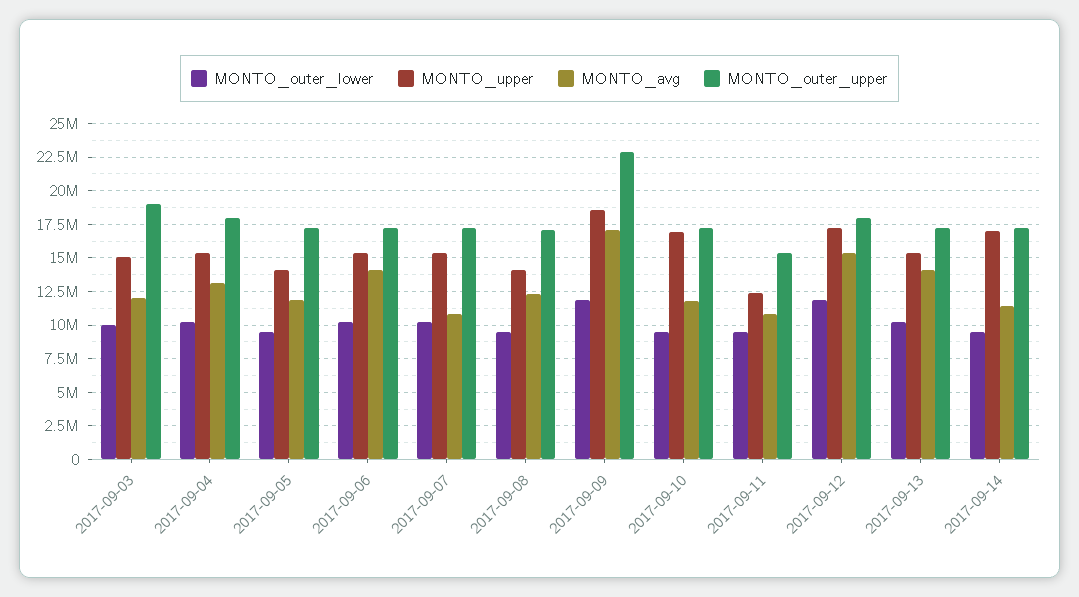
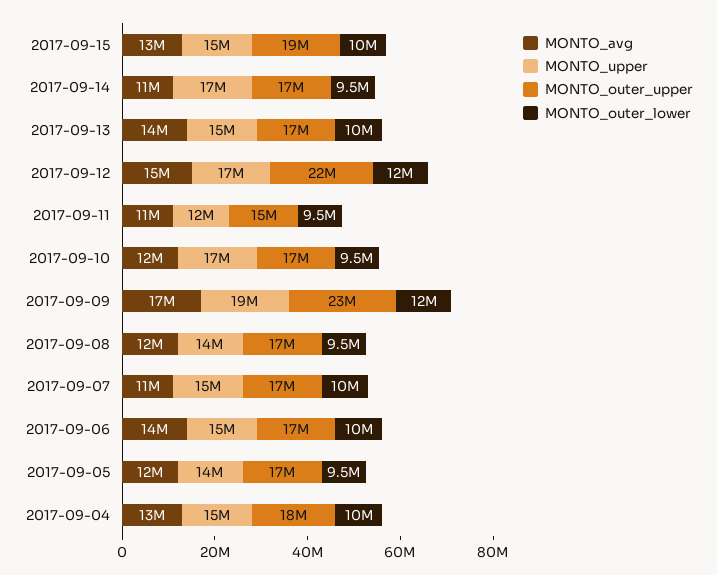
MONTO_outer_lower, 2017-09-03: 10000000 -> none
MONTO_upper, 2017-09-03: 15000000 -> none
MONTO_avg, 2017-09-03: 12000000 -> none
MONTO_outer_upper, 2017-09-03: 19000000 -> none
MONTO_outer_upper, 2017-09-12: 18000000 -> 22000000
MONTO_avg, 2017-09-15: none -> 13000000
MONTO_upper, 2017-09-15: none -> 15000000
MONTO_outer_upper, 2017-09-15: none -> 19000000
MONTO_outer_lower, 2017-09-15: none -> 10000000

